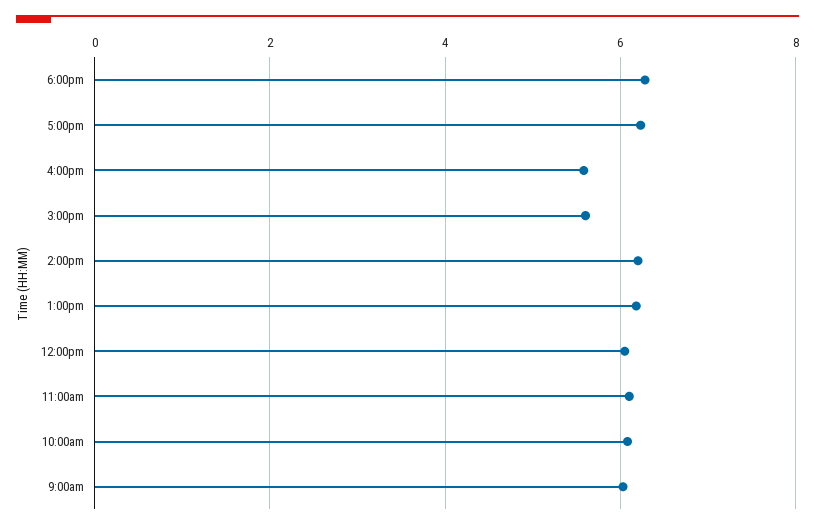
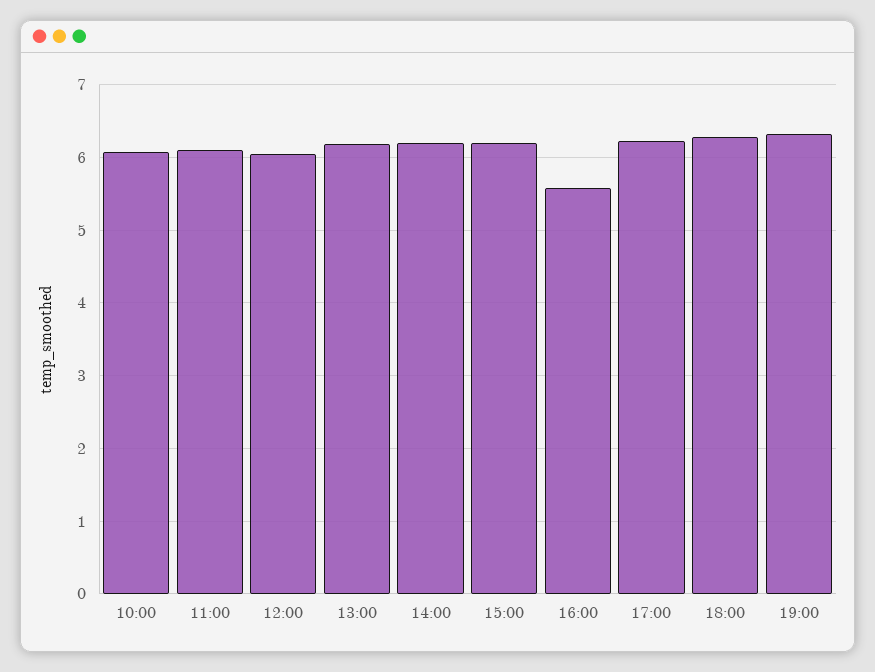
3:00pm: 5.6 -> 6.2
9:00am: 6 -> none
19:00: none -> 6.3

